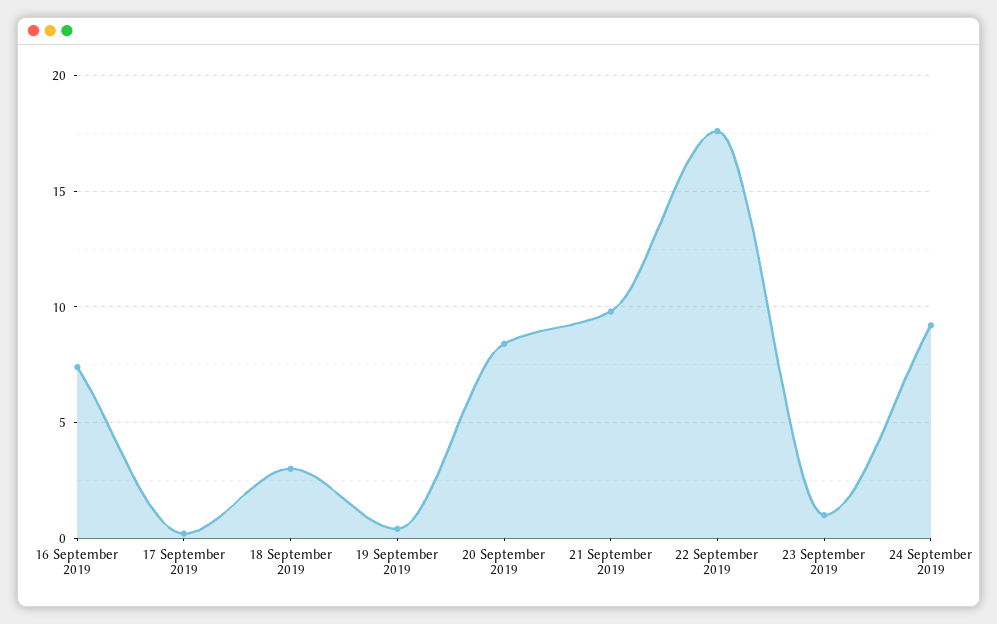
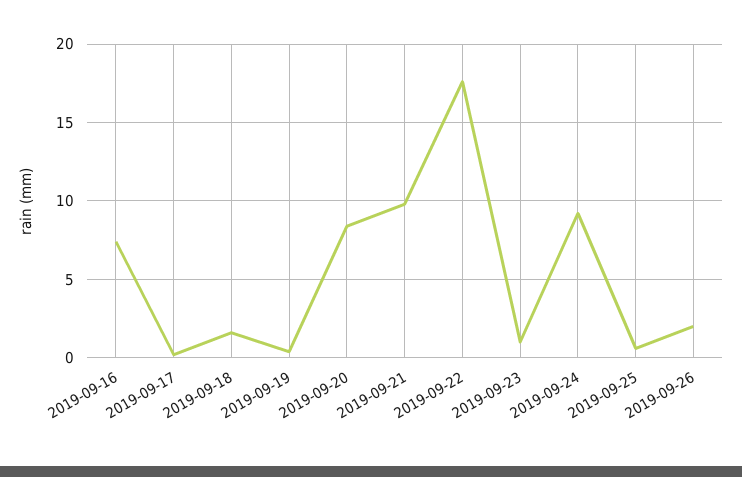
18 September 2019: 3 -> 1.5
2019-09-25: none -> 0.5
2019-09-26: none -> 2

